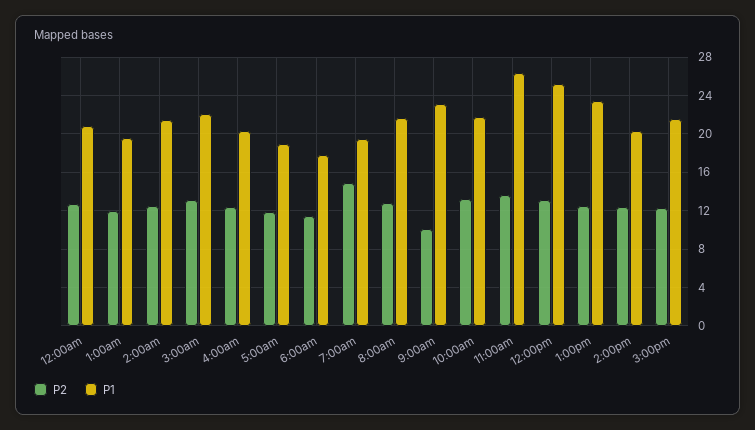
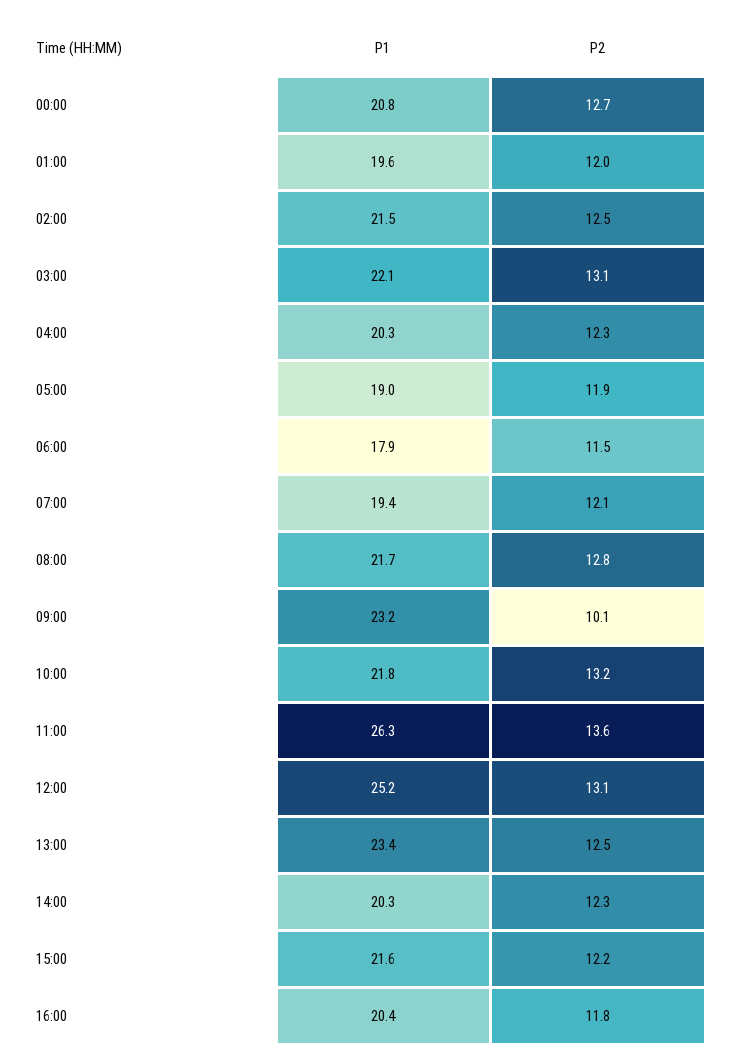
P2, 7:00am: 15 -> 12.1
P1, 16:00: none -> 20.4
P2, 16:00: none -> 11.8

